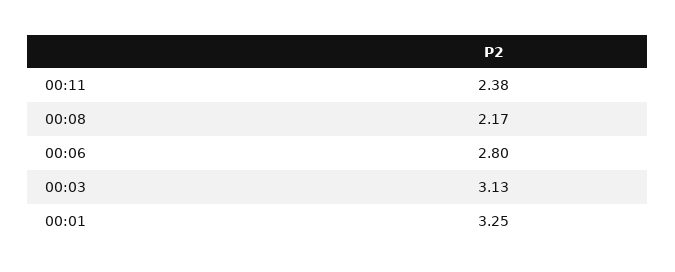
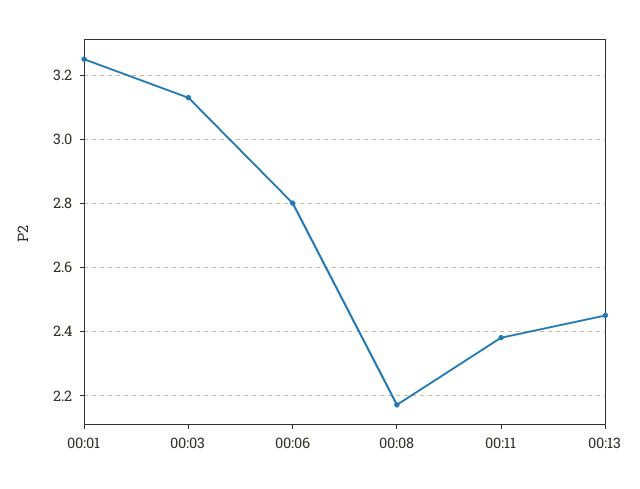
00:13: none -> 2.45

